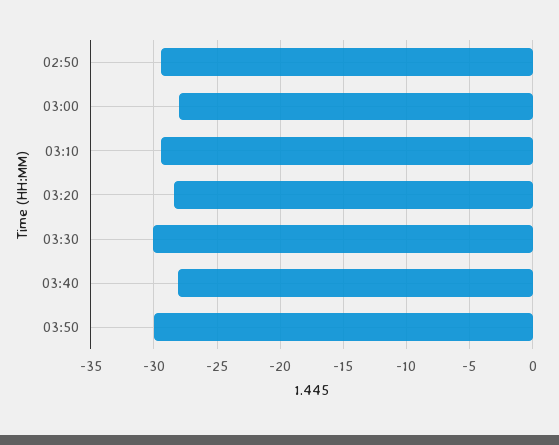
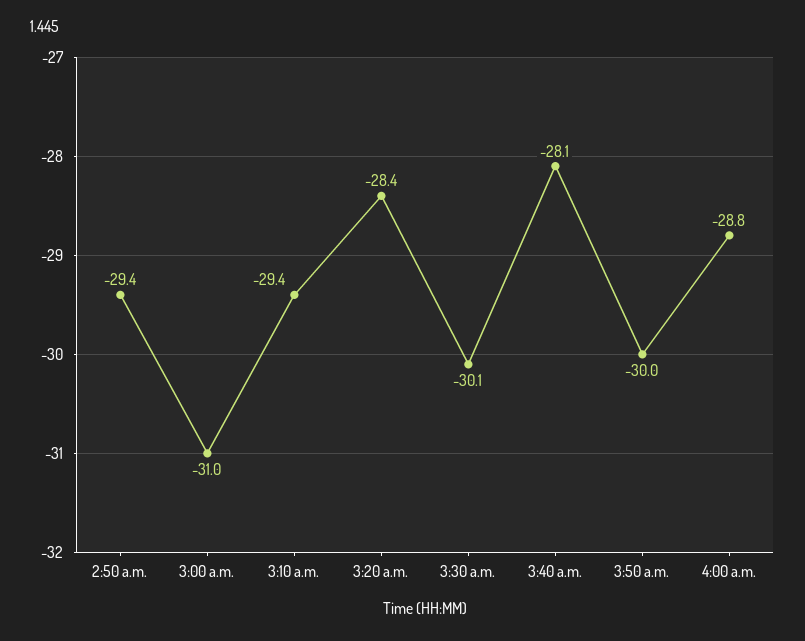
03:00: -28 -> -31
4:00 a.m.: none -> -28.8

